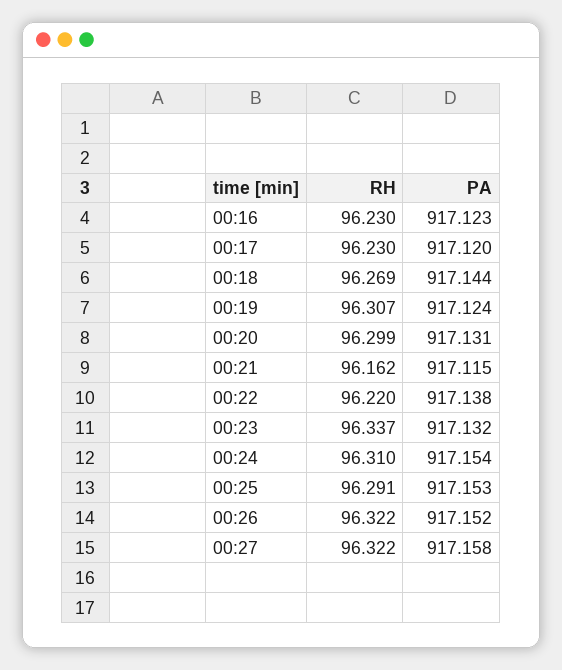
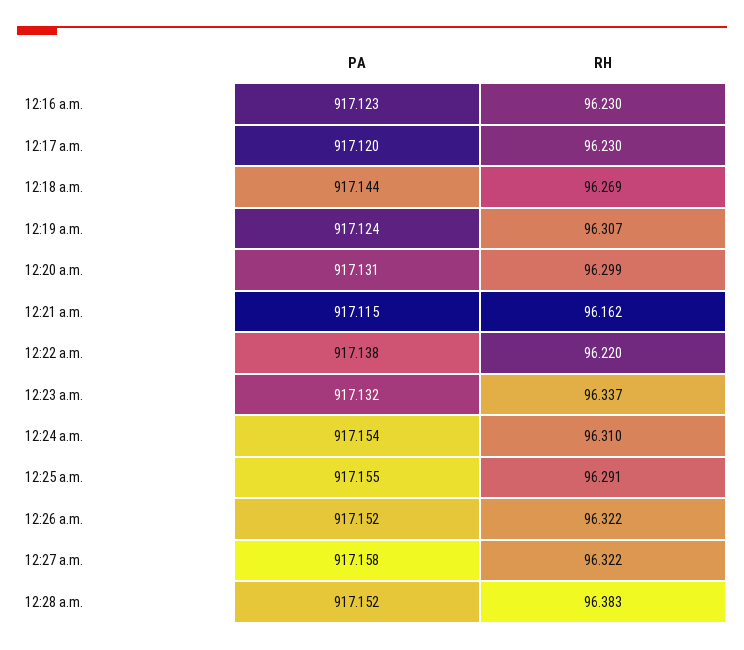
PA, 00:25: 917.153 -> 917.155
PA, 12:28 a.m.: none -> 917.152
RH, 12:28 a.m.: none -> 96.383

